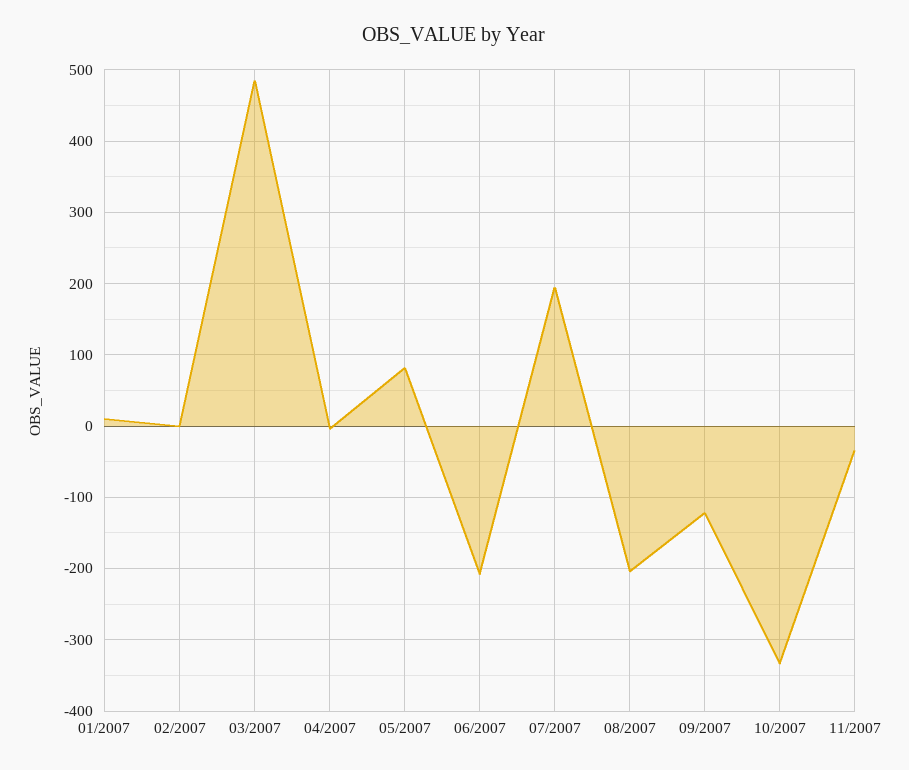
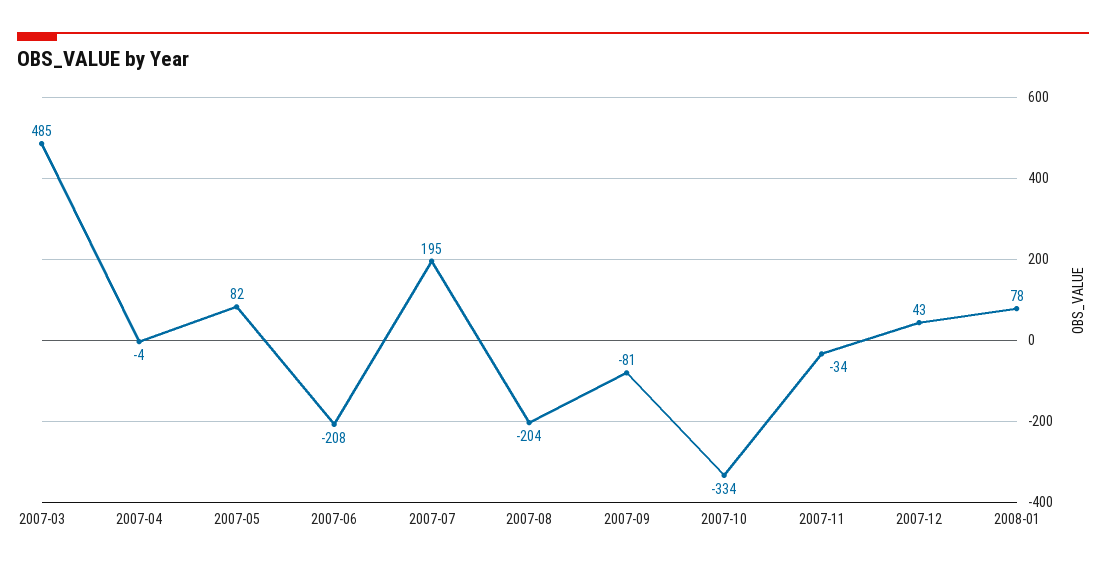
01/2007: 10 -> none
02/2007: 0 -> none
09/2007: -120 -> -81
2007-12: none -> 43
2008-01: none -> 78

